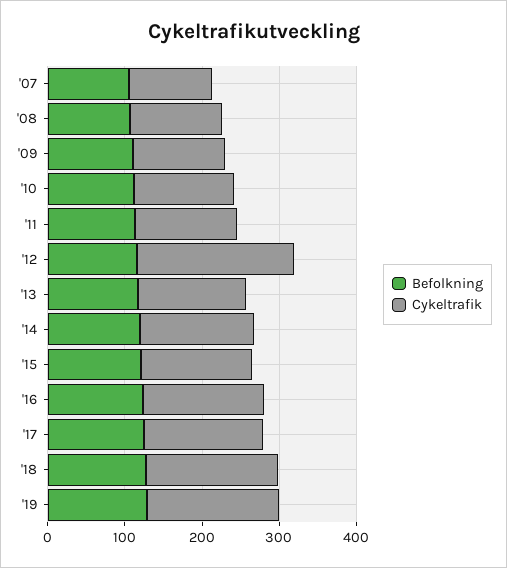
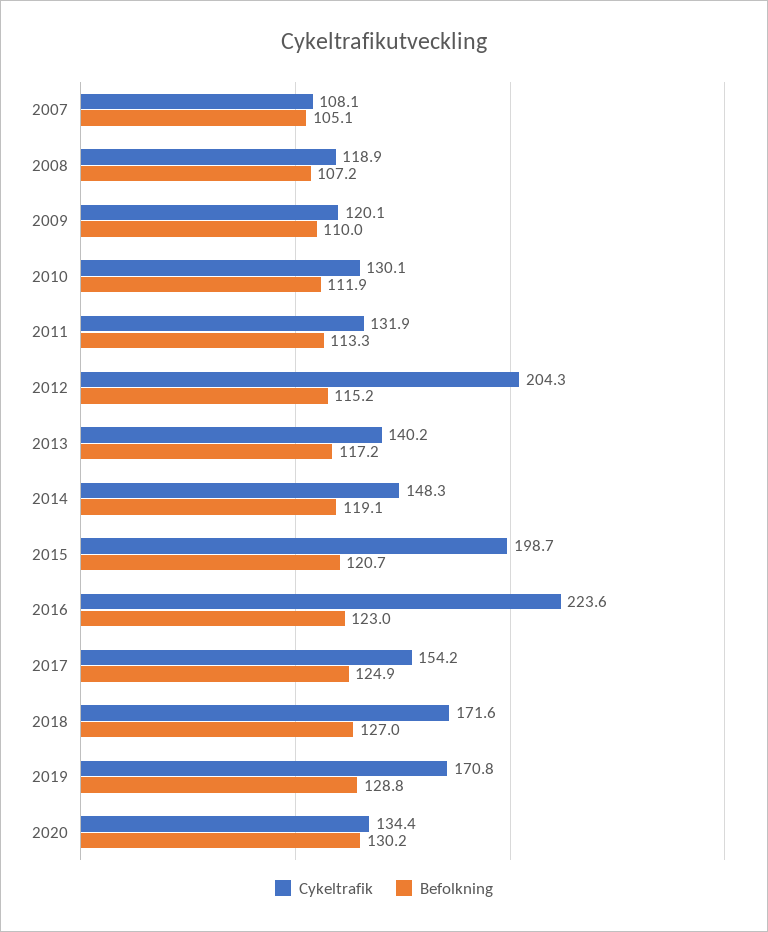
Cykeltrafik, '15: 140 -> 198.7
Cykeltrafik, '16: 160 -> 223.6
Cykeltrafik, 2020: none -> 134.4
Befolkning, 2020: none -> 130.2

